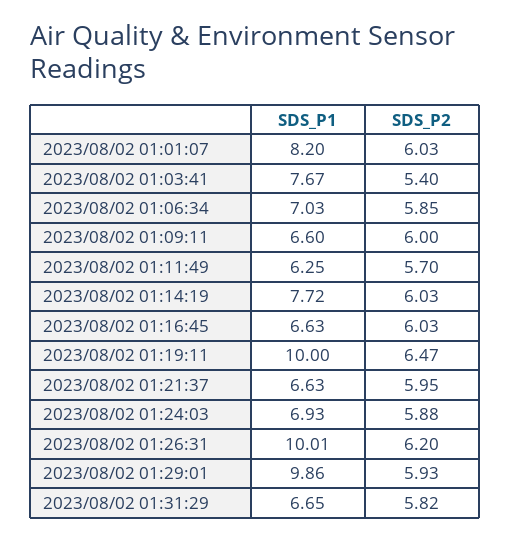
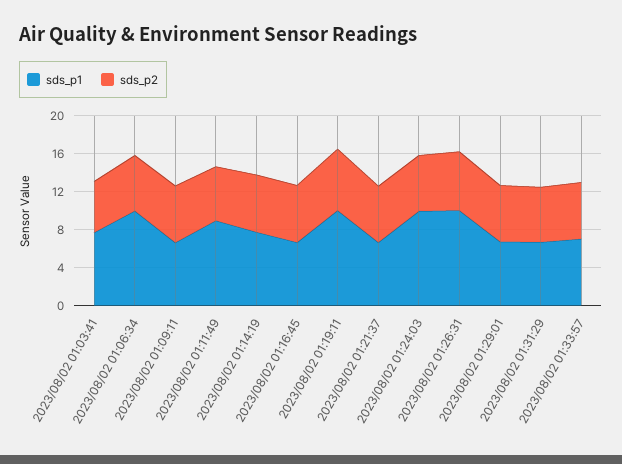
SDS_P1, 2023/08/02 01:01:07: 8.2 -> none
SDS_P2, 2023/08/02 01:01:07: 6.03 -> none
SDS_P1, 2023/08/02 01:06:34: 7.03 -> 10
SDS_P1, 2023/08/02 01:11:49: 6.25 -> 9
SDS_P1, 2023/08/02 01:24:03: 6.93 -> 10
SDS_P1, 2023/08/02 01:29:01: 9.86 -> 7
SDS_P1, 2023/08/02 01:33:57: none -> 7
SDS_P2, 2023/08/02 01:33:57: none -> 6

